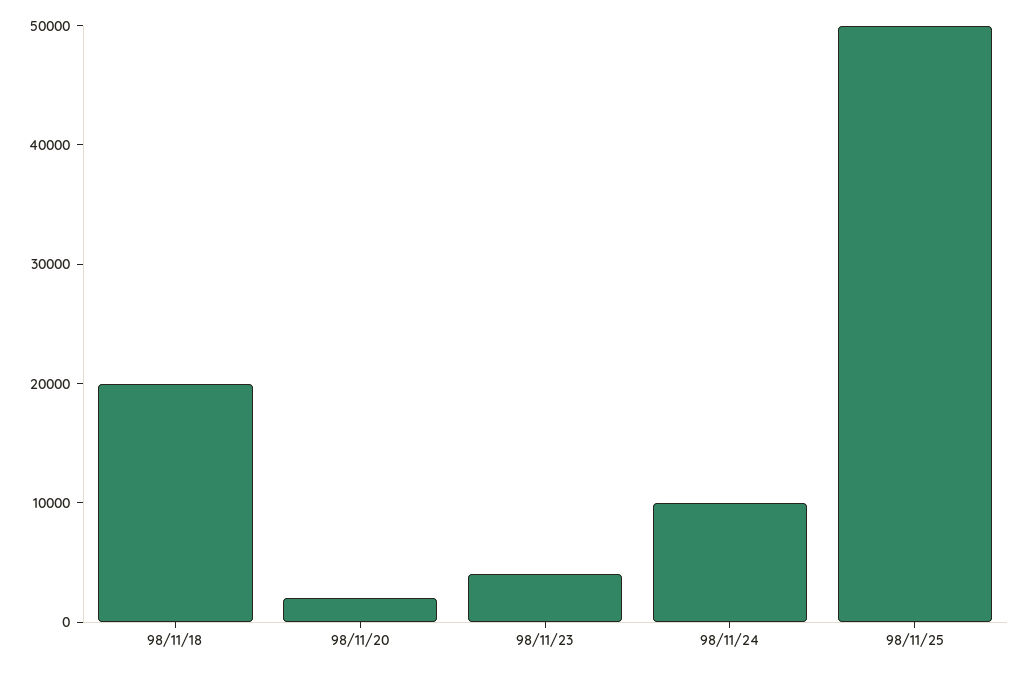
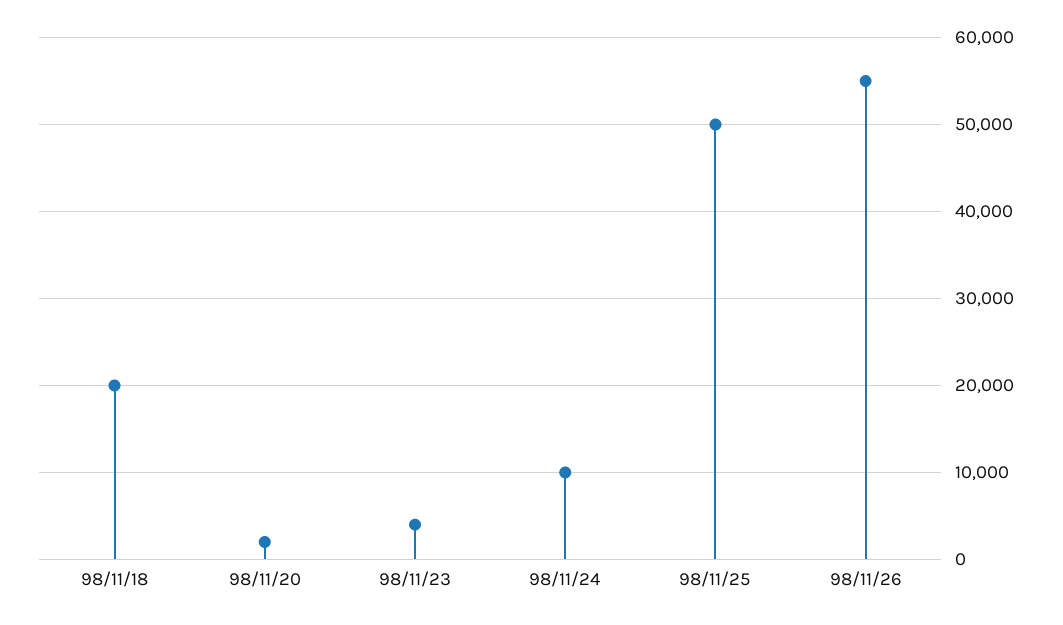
98/11/26: none -> 55000

